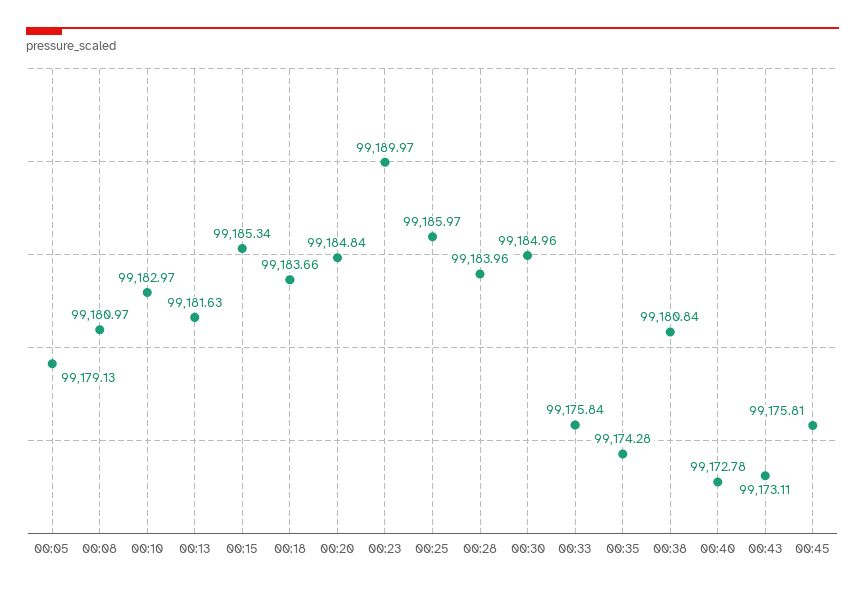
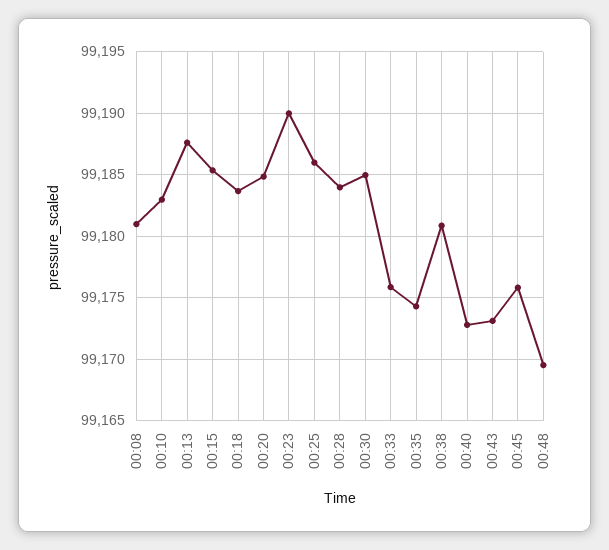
00:05: 99179.13 -> none
00:13: 99181.63 -> 99187.5
00:48: none -> 99169.5

